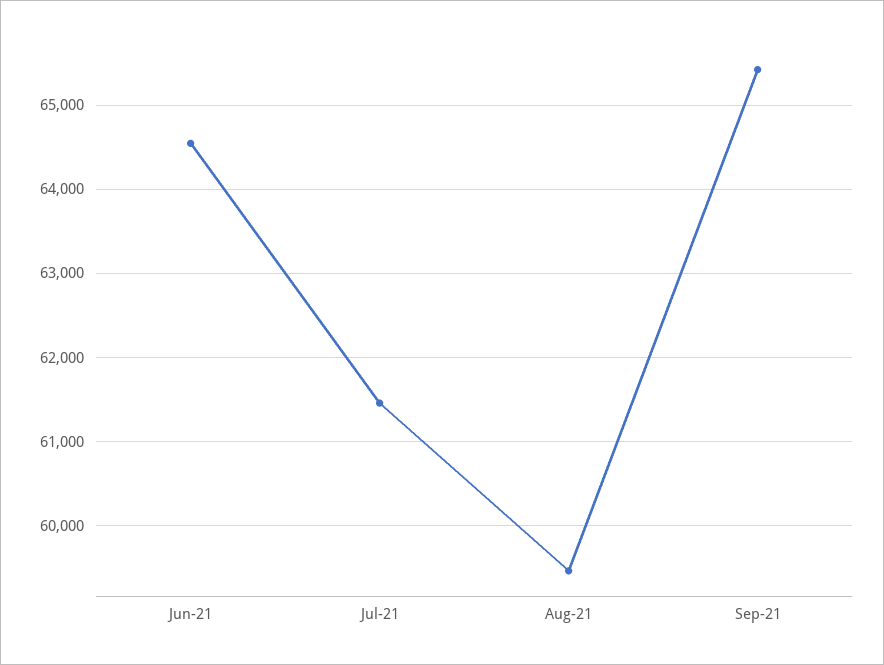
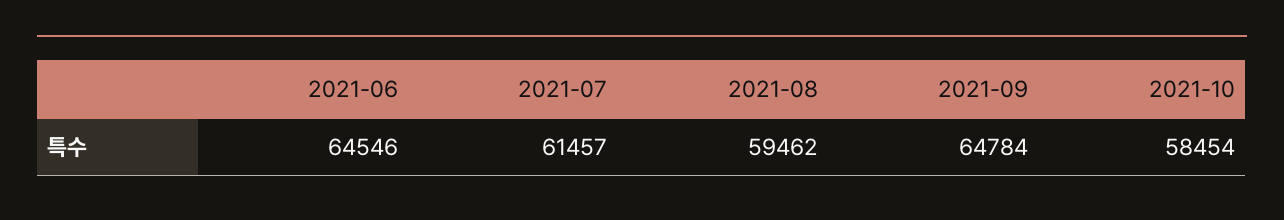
Sep-21: 65400 -> 64784
2021-10: none -> 58454

